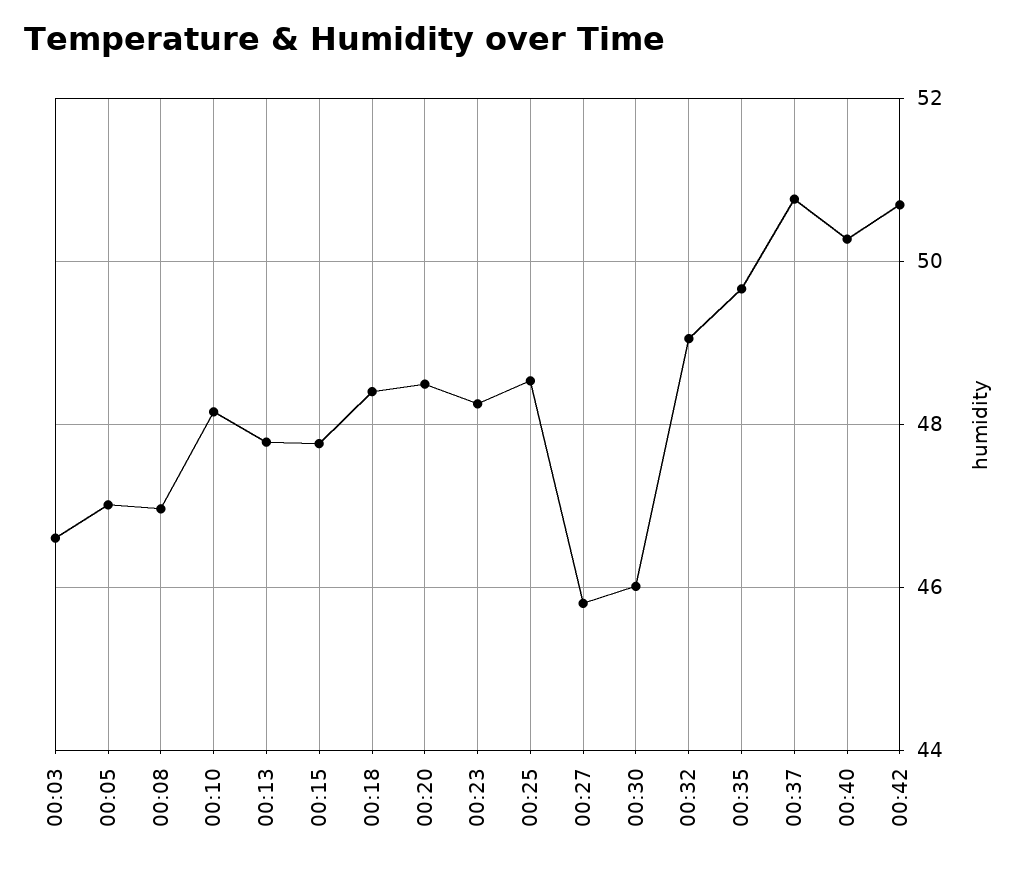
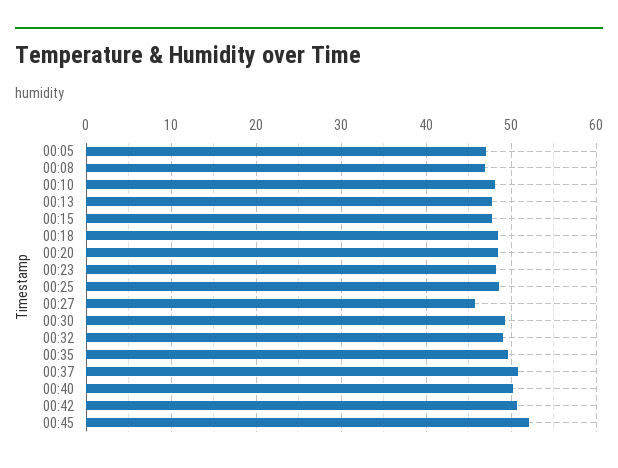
00:03: 46.6 -> none
00:30: 46 -> 49
00:45: none -> 52

